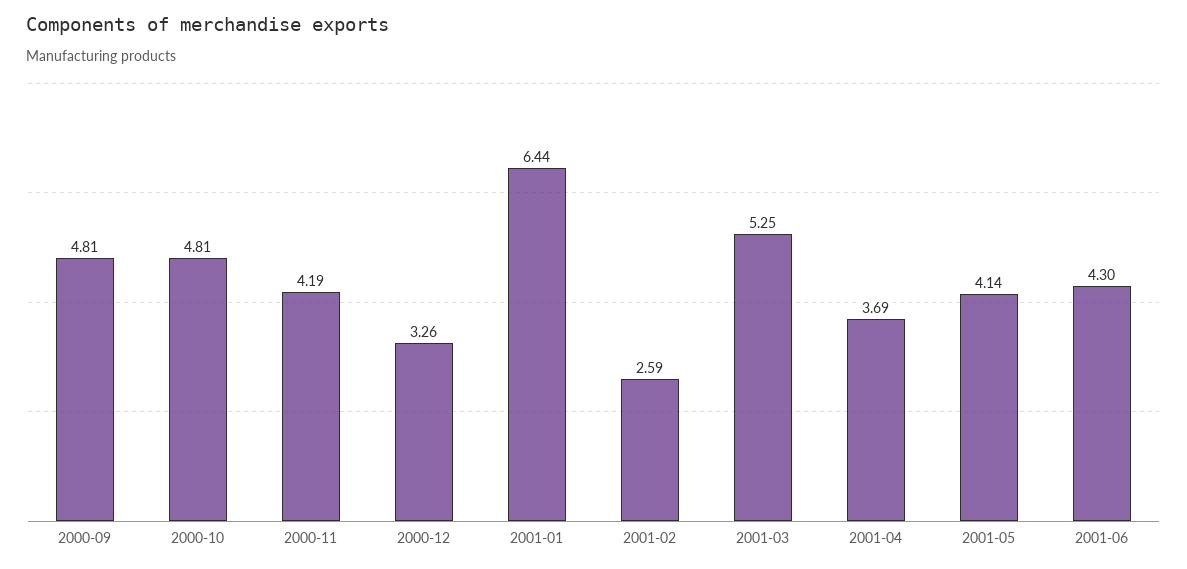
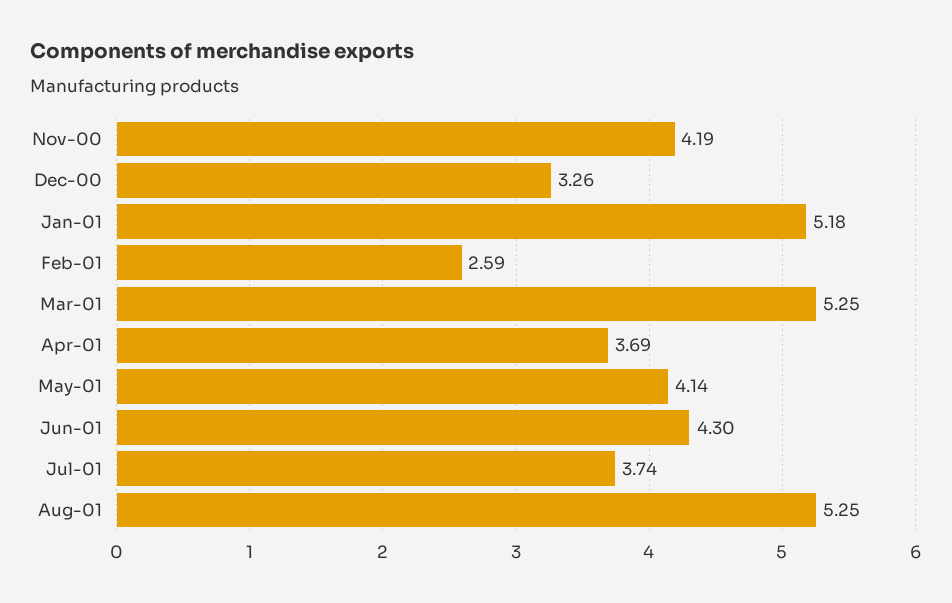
2000-09: 4.81 -> none
2000-10: 4.81 -> none
2001-01: 6.44 -> 5.18
Jul-01: none -> 3.74
Aug-01: none -> 5.25

